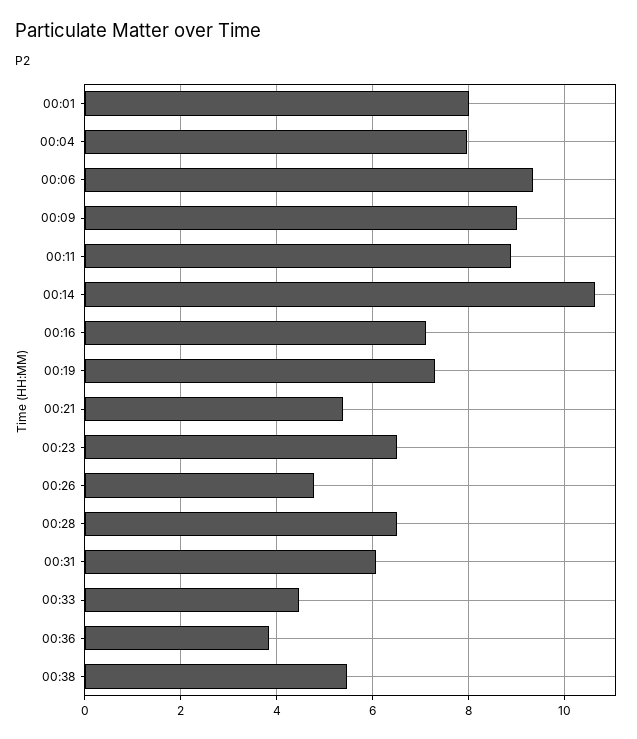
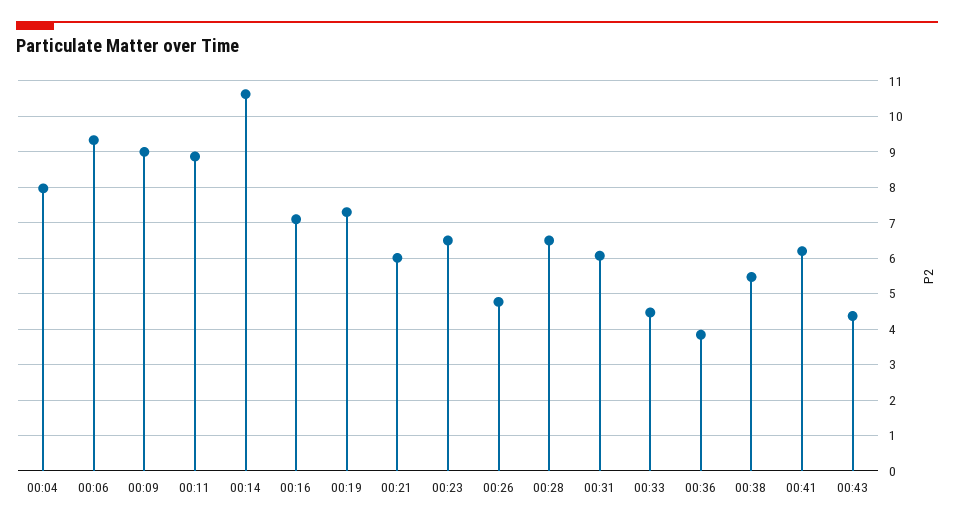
00:01: 8 -> none
00:21: 5.4 -> 6
00:41: none -> 6.2
00:43: none -> 4.4

